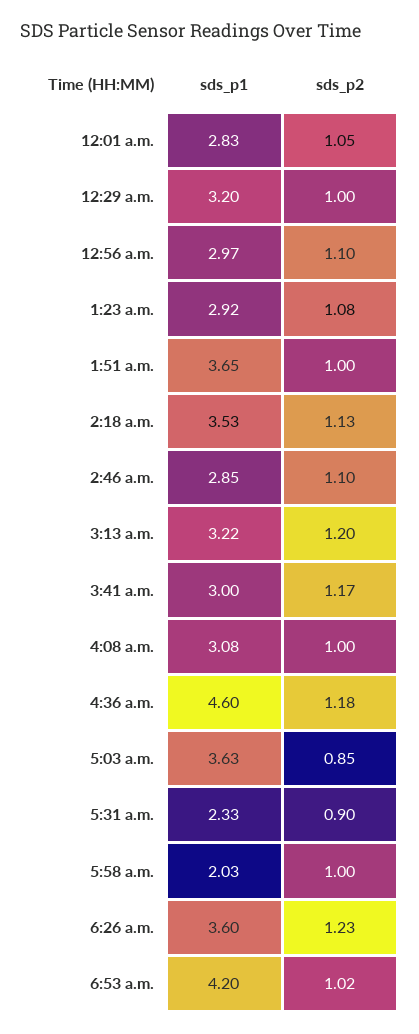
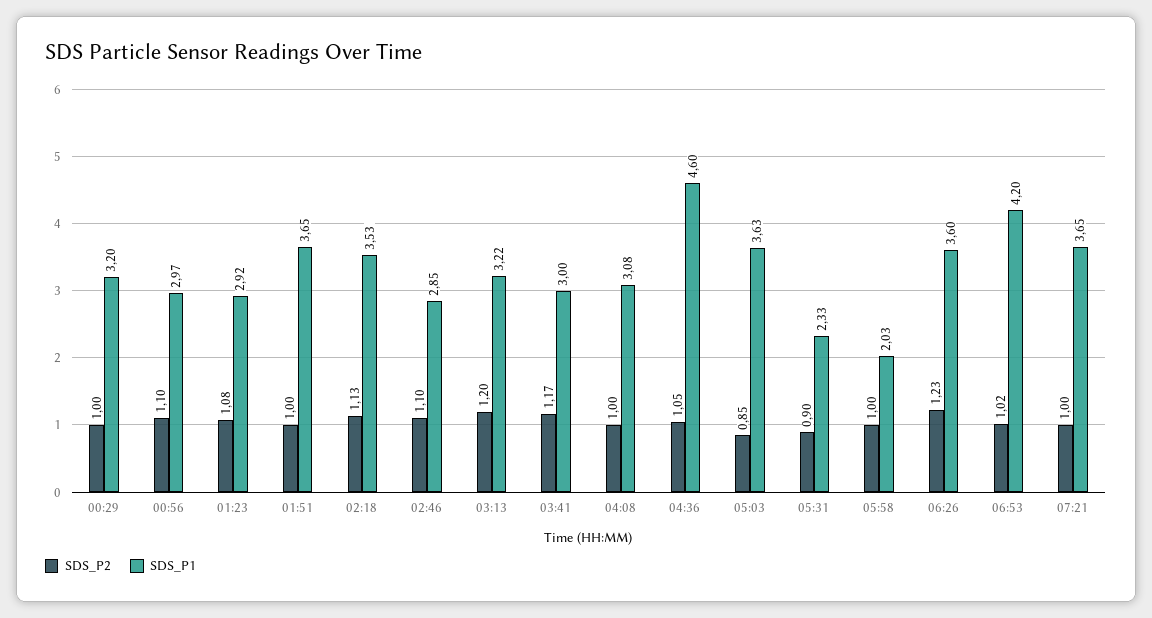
sds_p1, 12:01 a.m.: 2.83 -> none
sds_p2, 12:01 a.m.: 1.05 -> none
sds_p2, 4:36 a.m.: 1.18 -> 1.05
sds_p2, 07:21: none -> 1
sds_p1, 07:21: none -> 3.65

